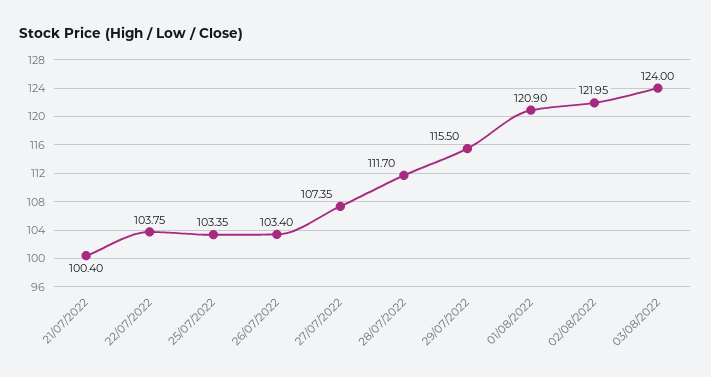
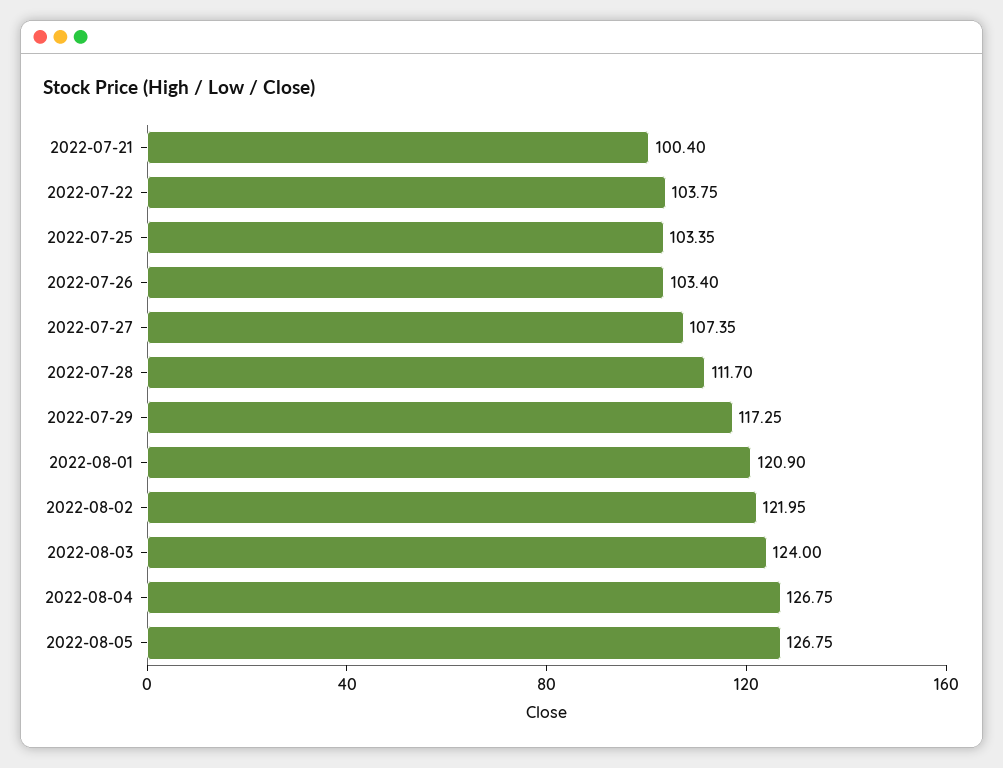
29/07/2022: 115.5 -> 117.25
2022-08-04: none -> 126.75
2022-08-05: none -> 126.75

